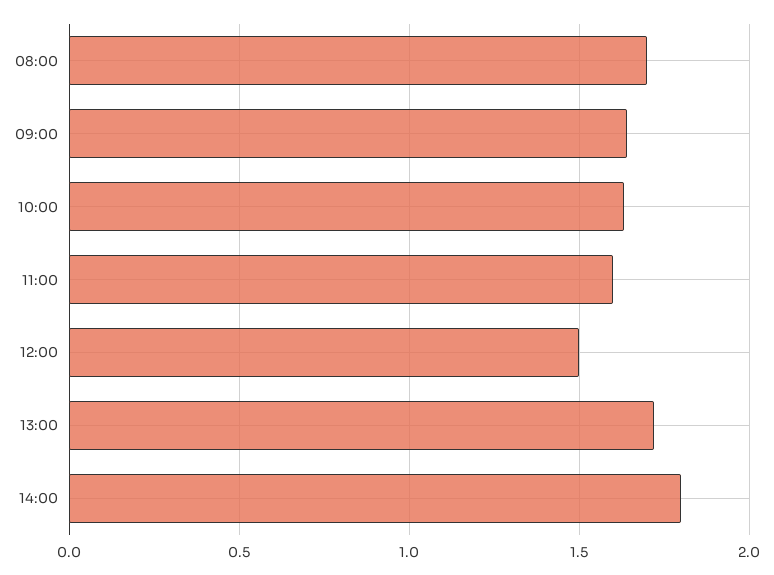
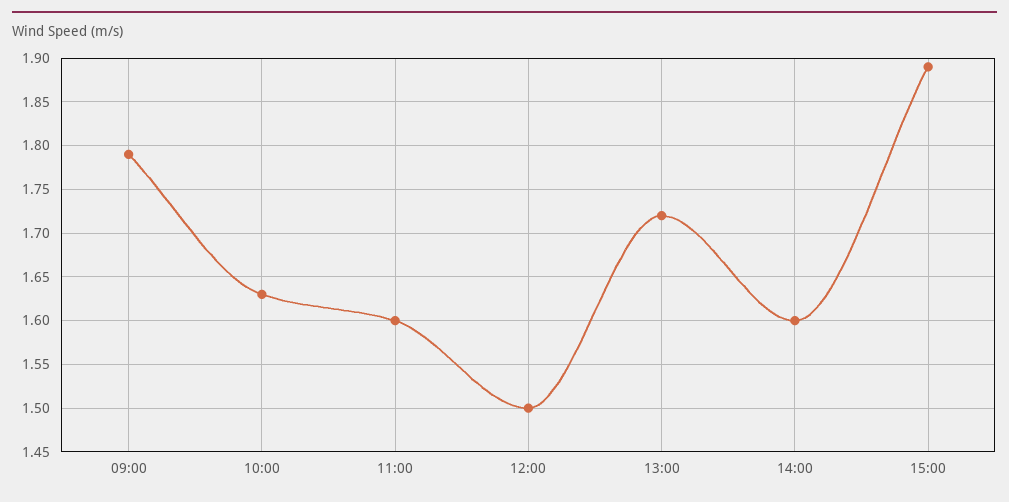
08:00: 1.7 -> none
09:00: 1.65 -> 1.79
14:00: 1.8 -> 1.6
15:00: none -> 1.89

